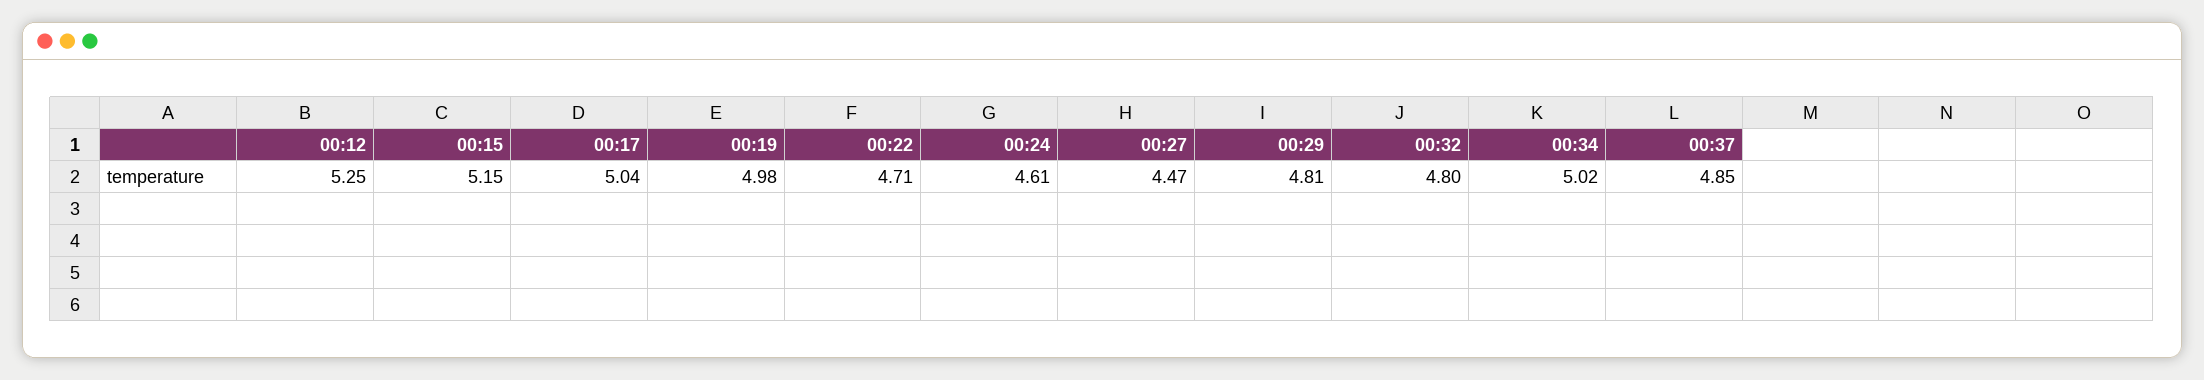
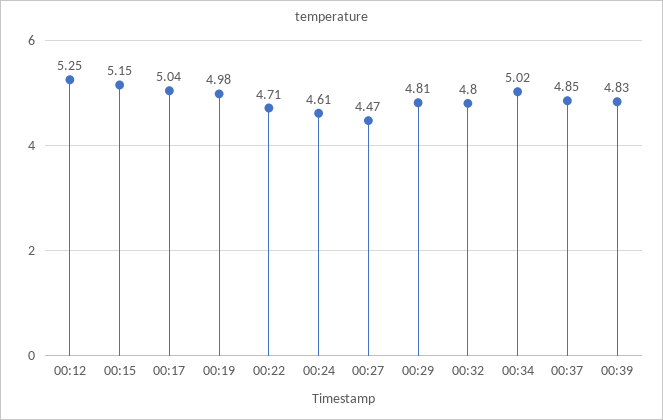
00:39: none -> 4.83

